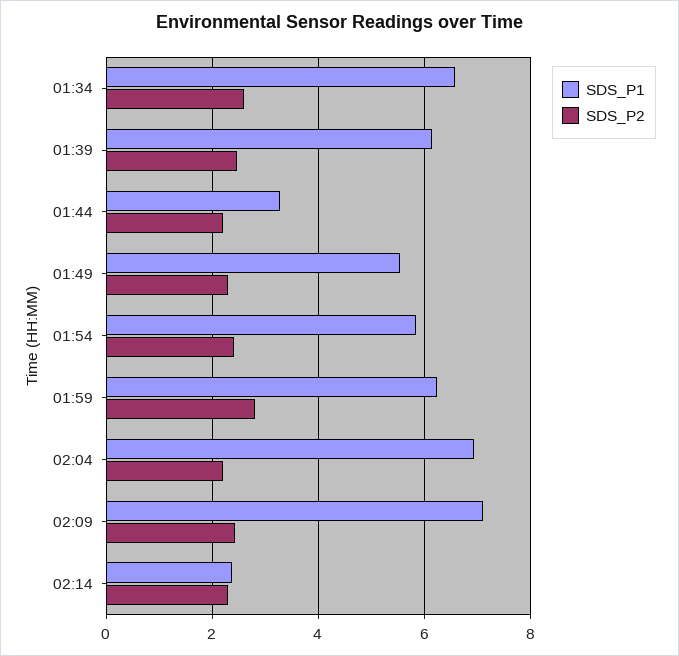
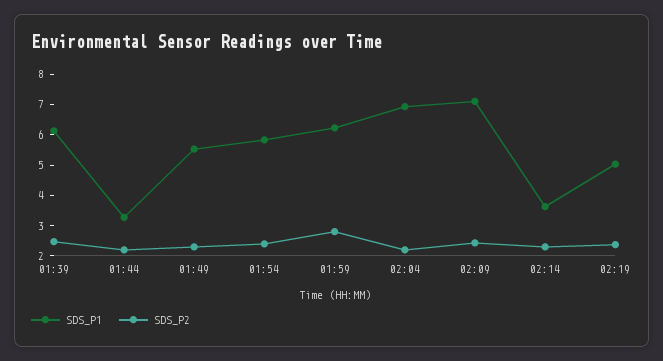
SDS_P1, 01:34: 6.6 -> none
SDS_P2, 01:34: 2.6 -> none
SDS_P1, 02:14: 2.4 -> 3.5
SDS_P1, 02:19: none -> 5
SDS_P2, 02:19: none -> 2.5

